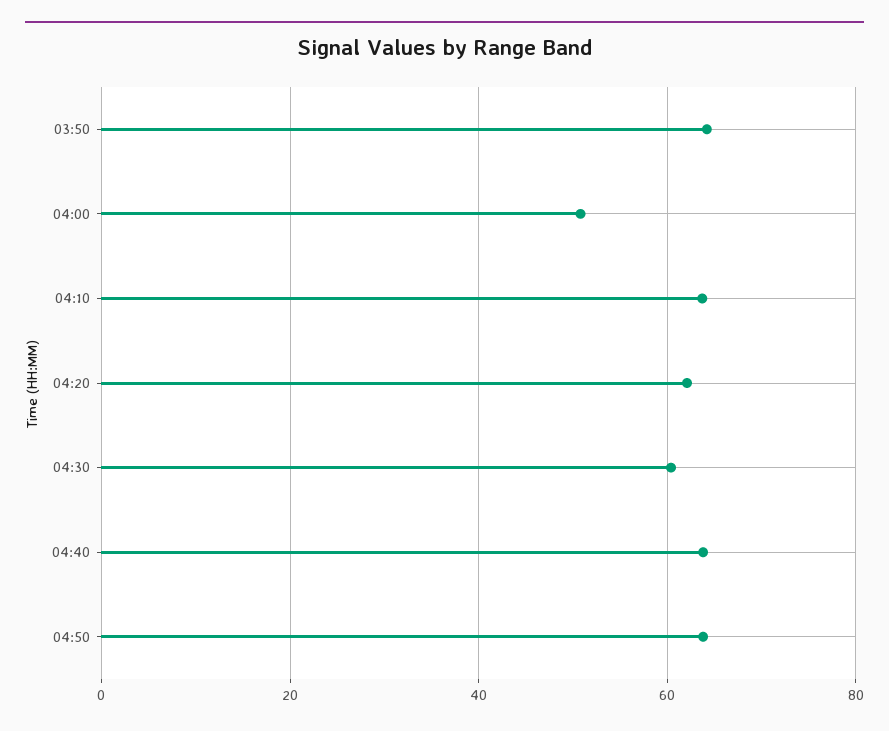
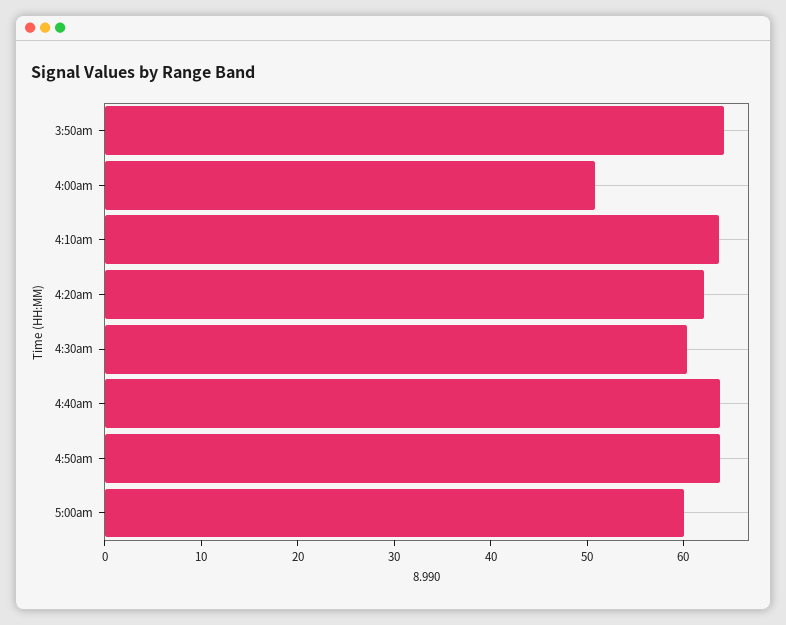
5:00am: none -> 60

